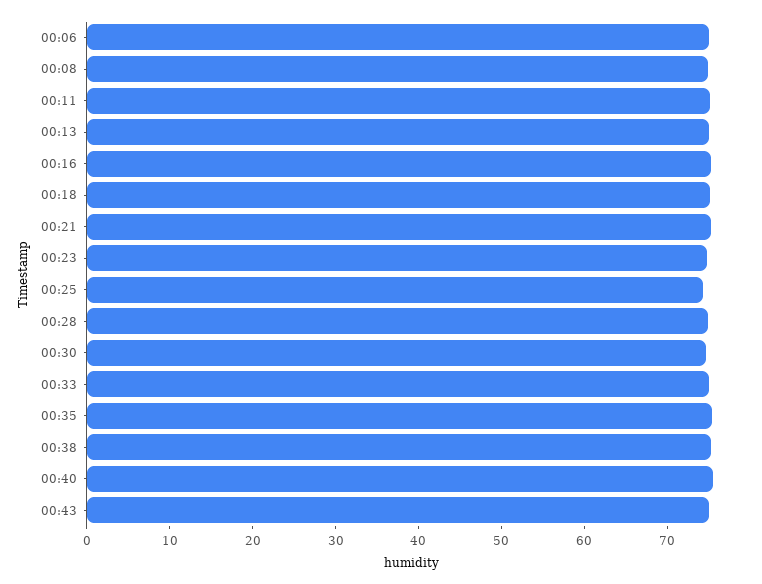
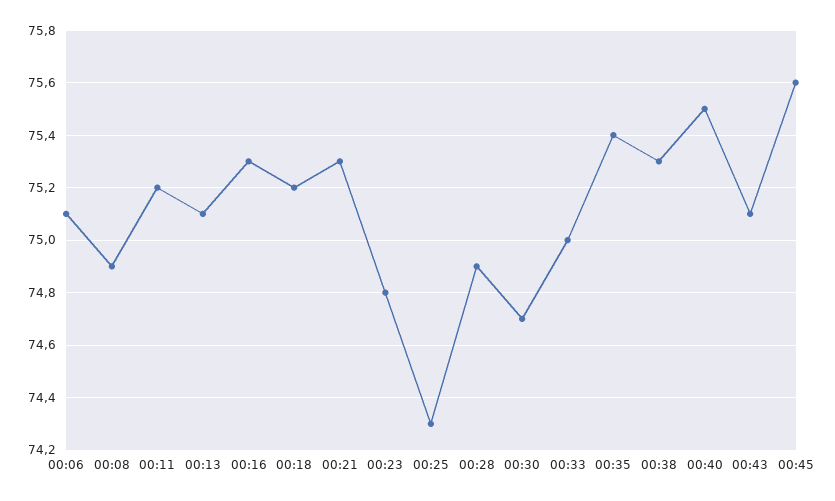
00:45: none -> 75.6

